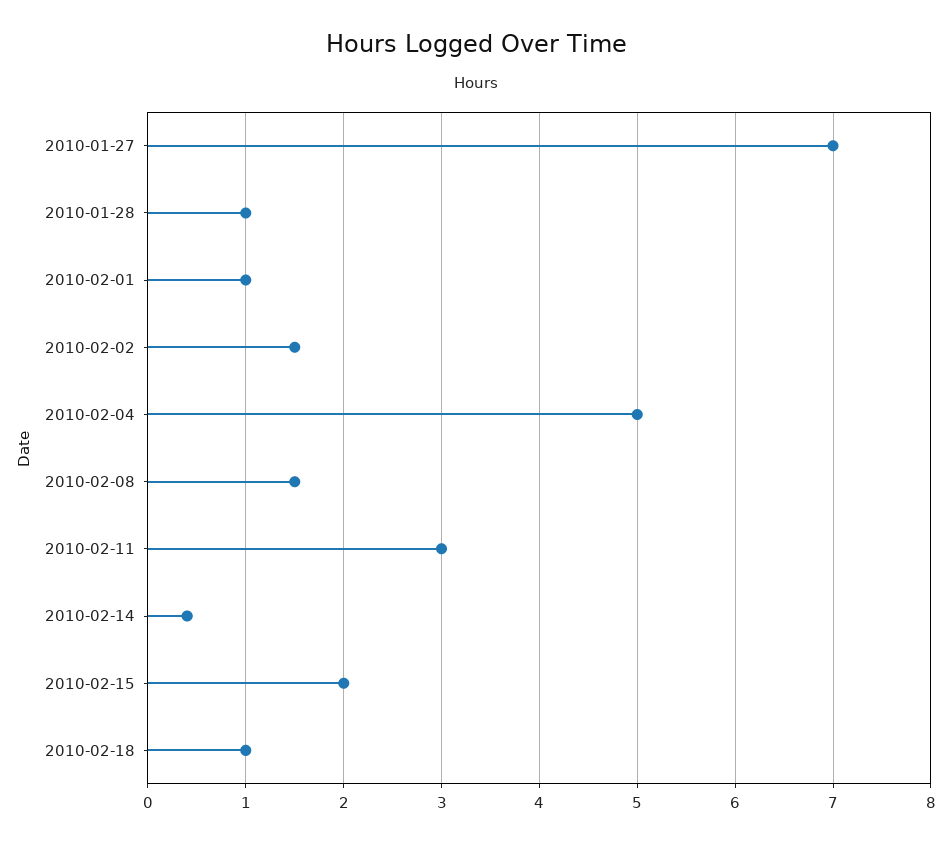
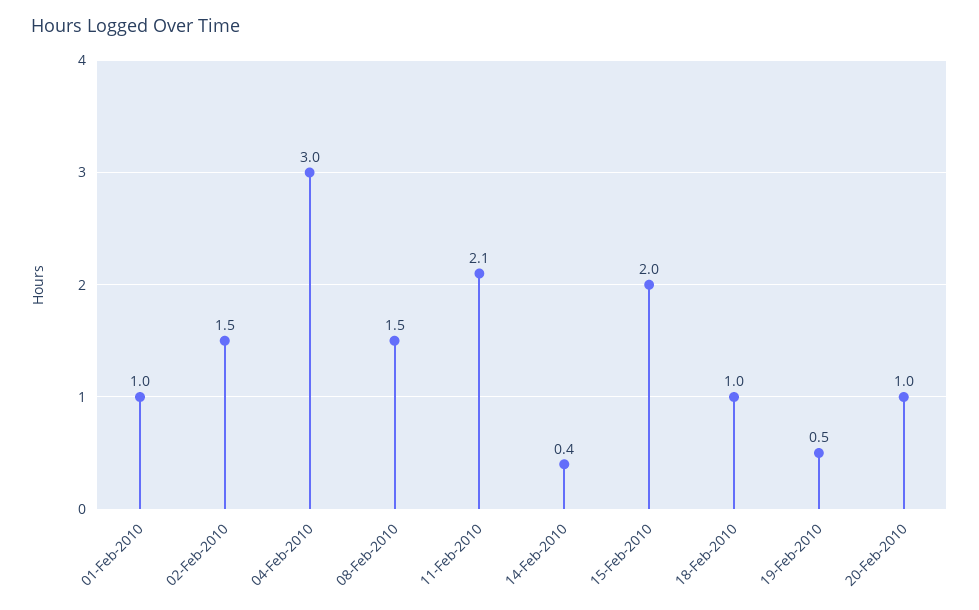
2010-01-27: 7 -> none
2010-01-28: 1 -> none
2010-02-04: 5 -> 3
2010-02-11: 3 -> 2.1
19-Feb-2010: none -> 0.5
20-Feb-2010: none -> 1

